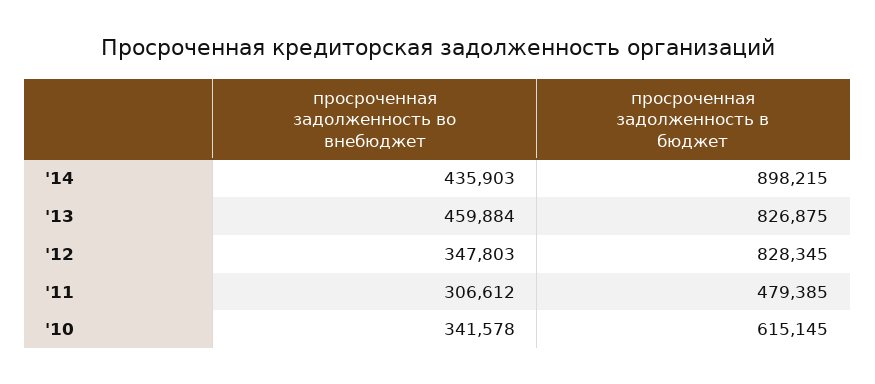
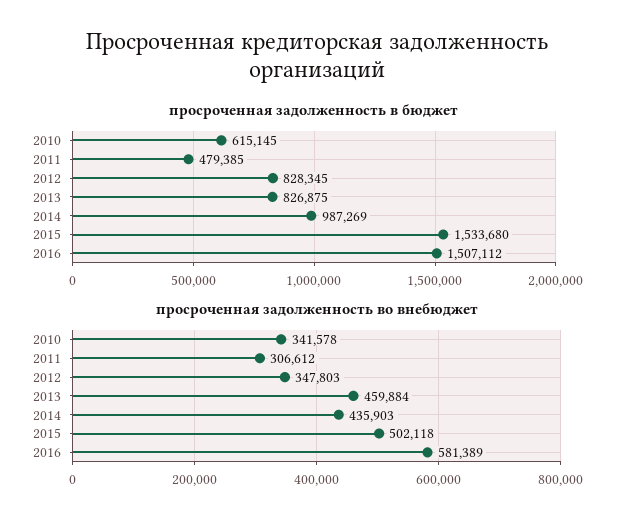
просроченная задолженность в бюджет, '14: 898215 -> 987269
просроченная задолженность в бюджет, 2015: none -> 1533680
просроченная задолженность в бюджет, 2016: none -> 1507112
просроченная задолженность во внебюджет, 2015: none -> 502118
просроченная задолженность во внебюджет, 2016: none -> 581389

